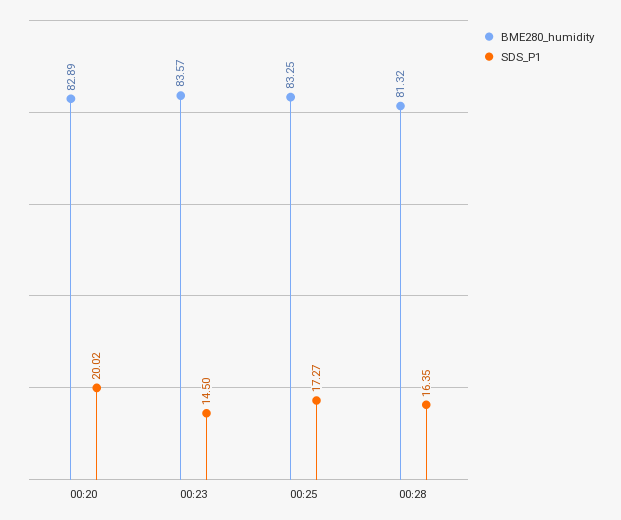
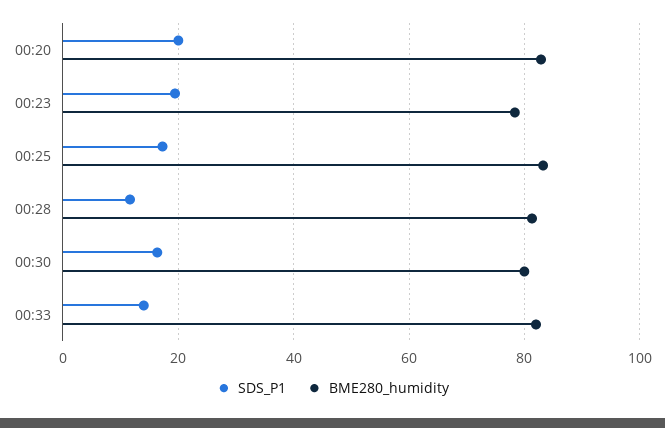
BME280_humidity, 00:23: 83.57 -> 78
SDS_P1, 00:23: 14.5 -> 20
SDS_P1, 00:28: 16.35 -> 12
SDS_P1, 00:30: none -> 16
BME280_humidity, 00:30: none -> 80
SDS_P1, 00:33: none -> 14
BME280_humidity, 00:33: none -> 82

